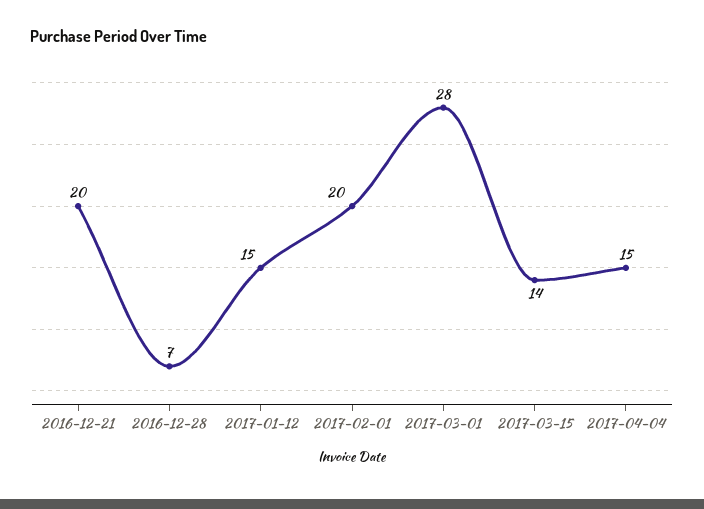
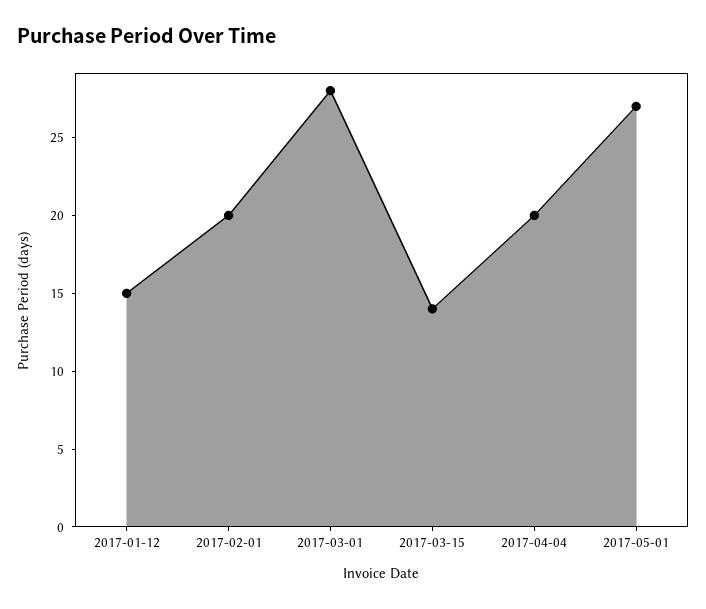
2016-12-21: 20 -> none
2016-12-28: 7 -> none
2017-04-04: 15 -> 20
2017-05-01: none -> 27

